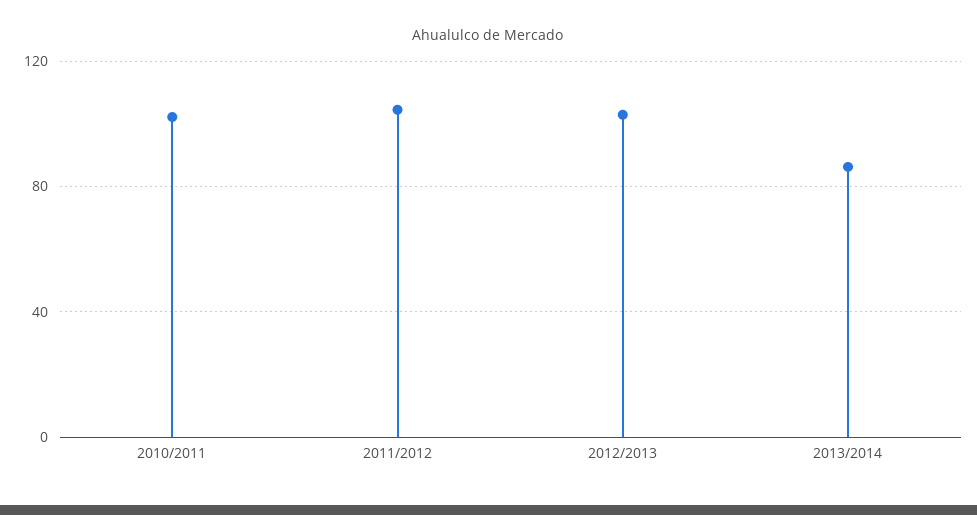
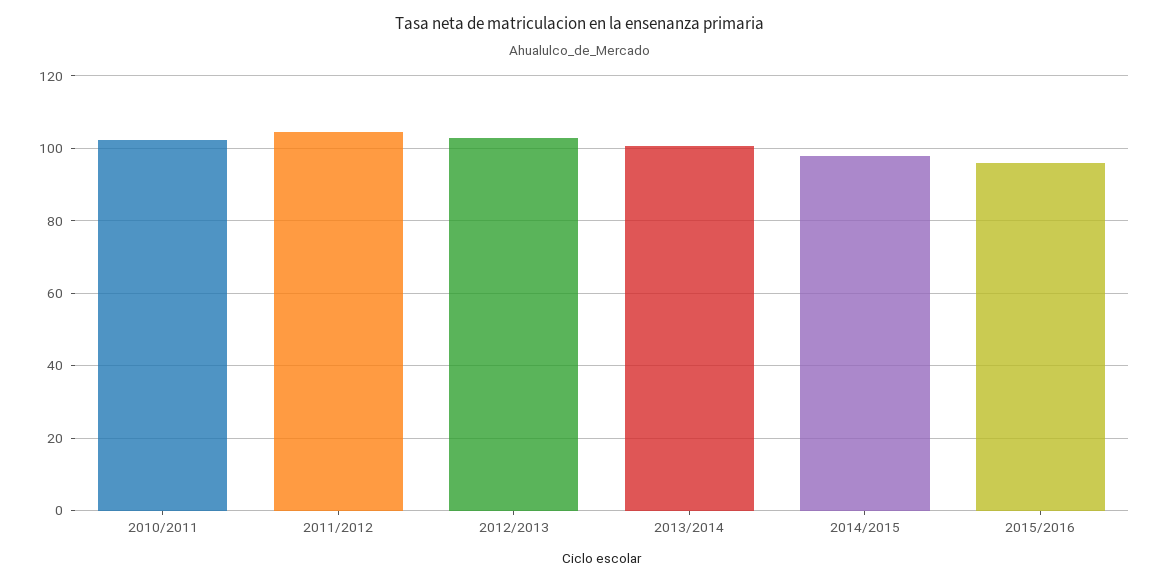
2013/2014: 85 -> 100
2014/2015: none -> 98
2015/2016: none -> 96

